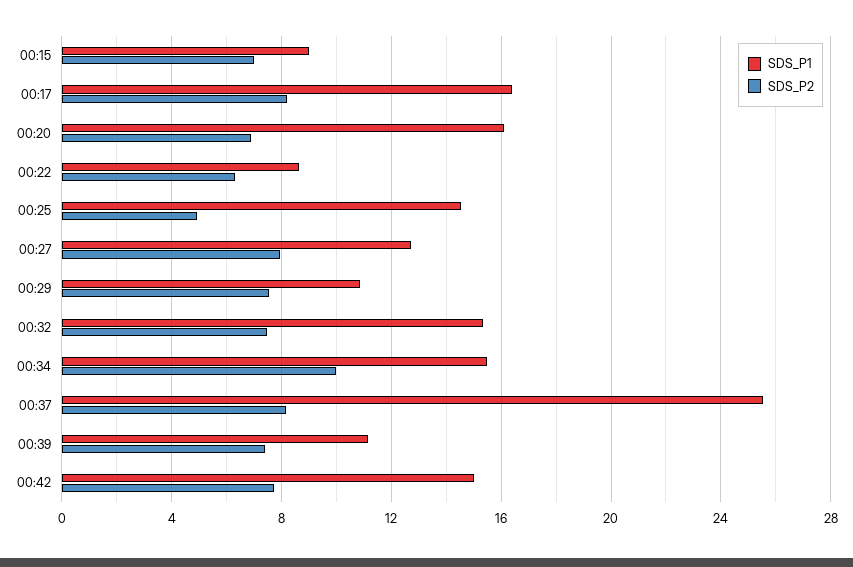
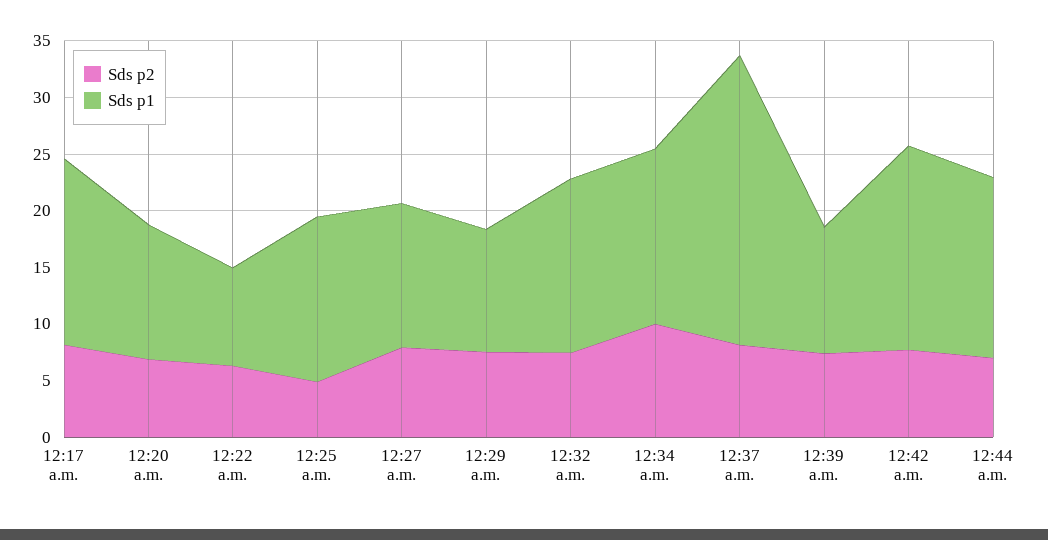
SDS_P1, 00:15: 9 -> none
SDS_P2, 00:15: 7 -> none
SDS_P1, 00:20: 16 -> 12
SDS_P1, 00:42: 15 -> 18
SDS_P2, 12:44 a.m.: none -> 7
SDS_P1, 12:44 a.m.: none -> 16

